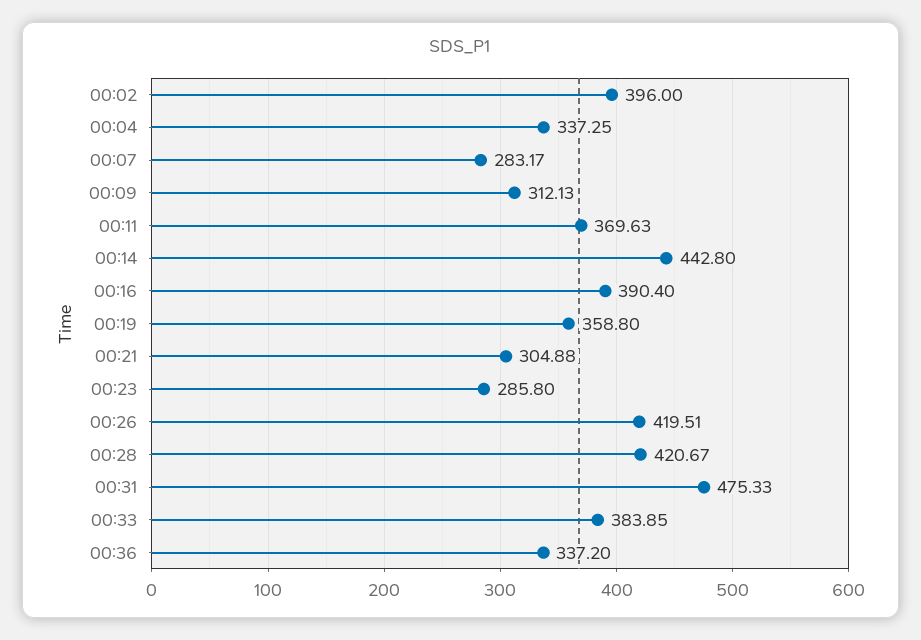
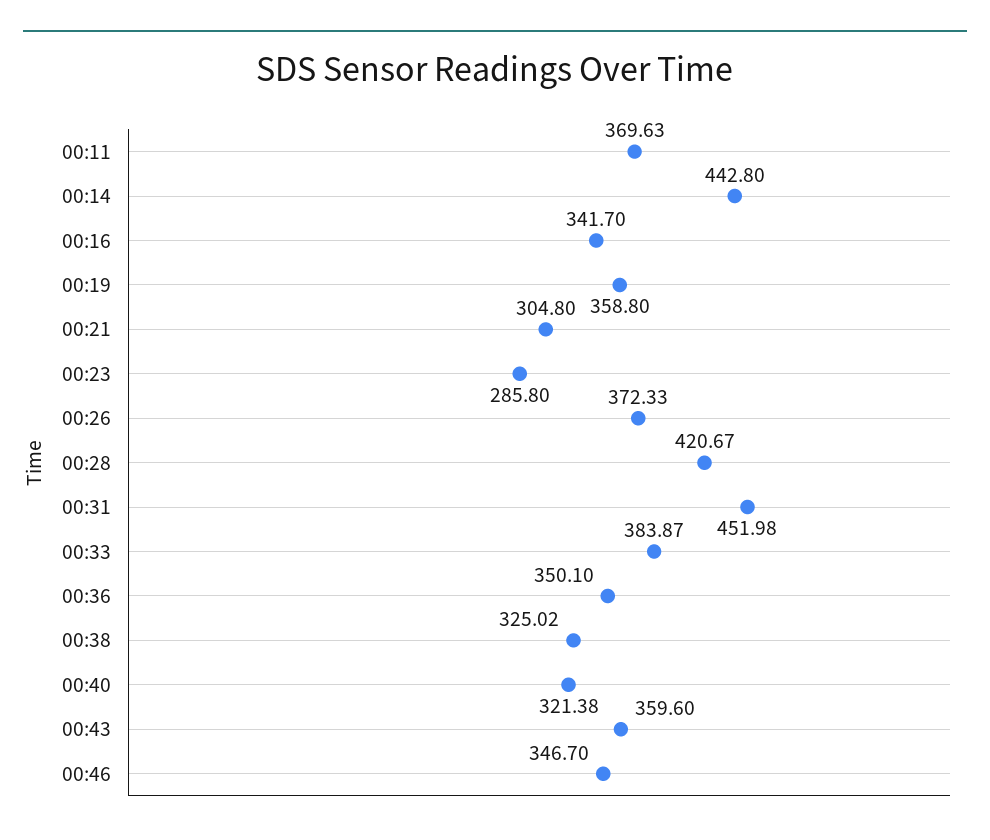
00:02: 396 -> none
00:04: 337.25 -> none
00:07: 283.17 -> none
00:09: 312.13 -> none
00:16: 390.4 -> 341.7
00:21: 304.88 -> 304.8
00:26: 419.51 -> 372.33
00:31: 475.33 -> 451.98
00:33: 383.85 -> 383.87
00:36: 337.2 -> 350.1
00:38: none -> 325.02
00:40: none -> 321.38
00:43: none -> 359.6
00:46: none -> 346.7

